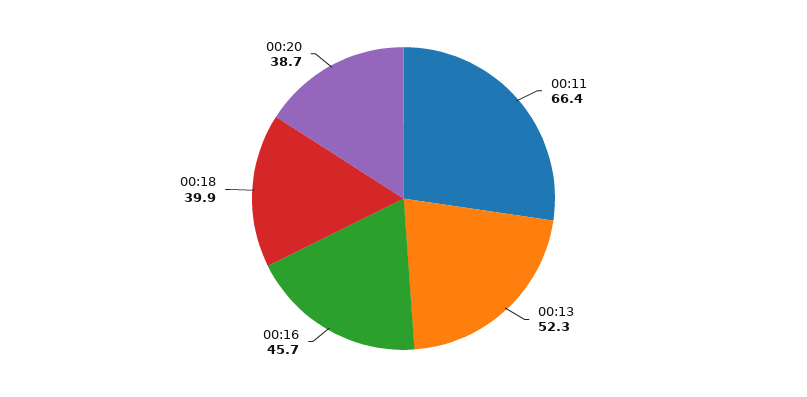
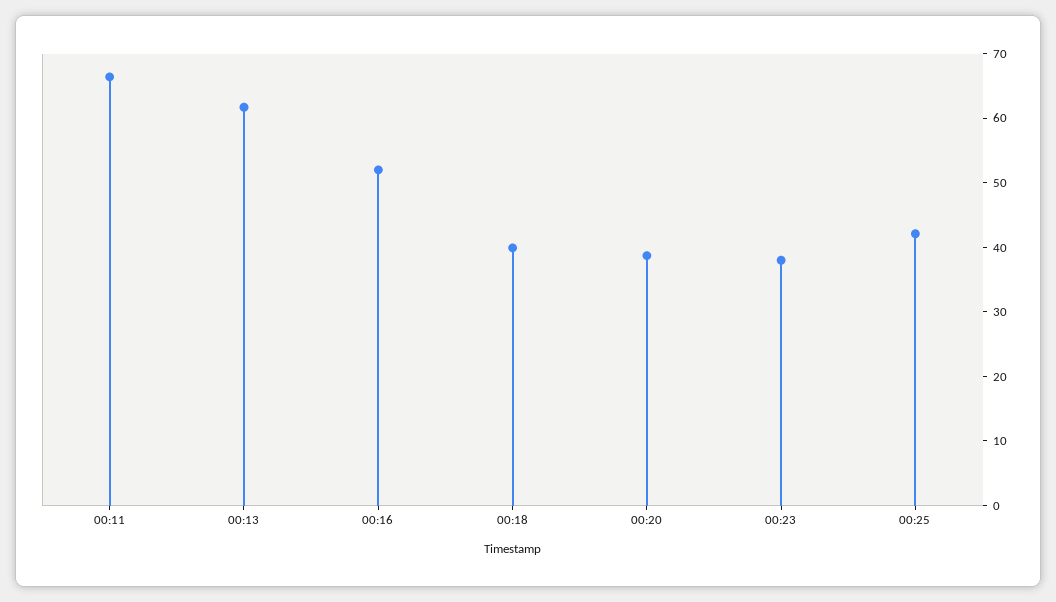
00:13: 52.3 -> 62
00:16: 45.7 -> 52
00:23: none -> 38
00:25: none -> 42

